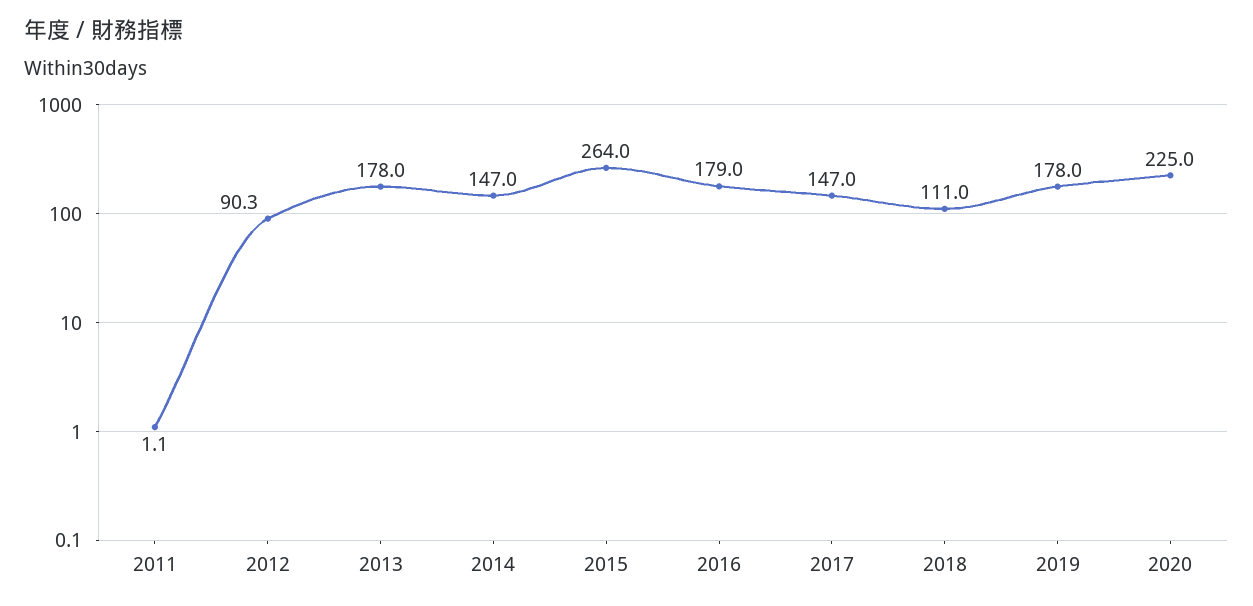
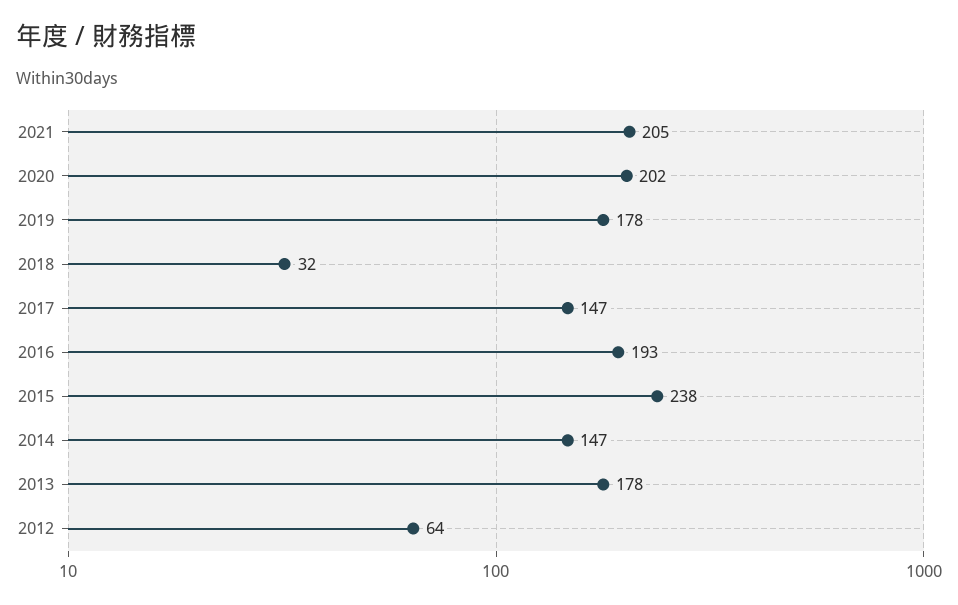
2011: 1.1 -> none
2012: 90.3 -> 64
2015: 264 -> 238
2016: 179 -> 193
2018: 111 -> 32
2020: 225 -> 202
2021: none -> 205

